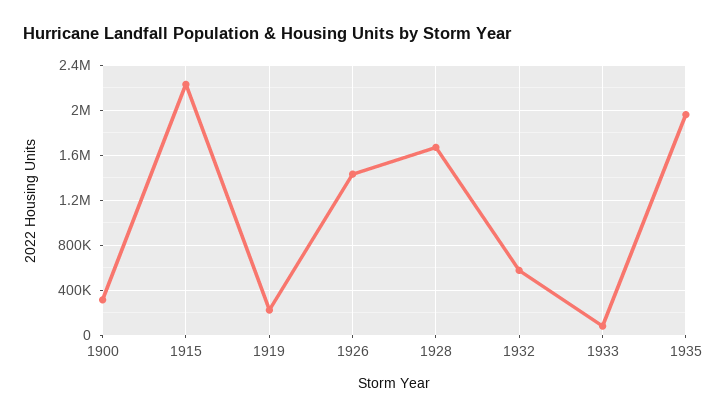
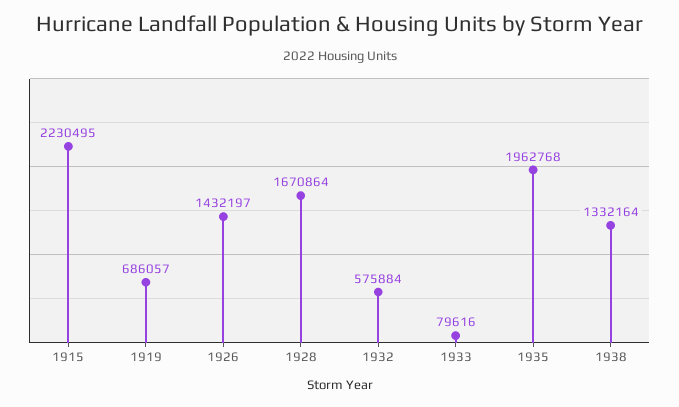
1900: 300000 -> none
1919: 200000 -> 686057
1938: none -> 1332164

